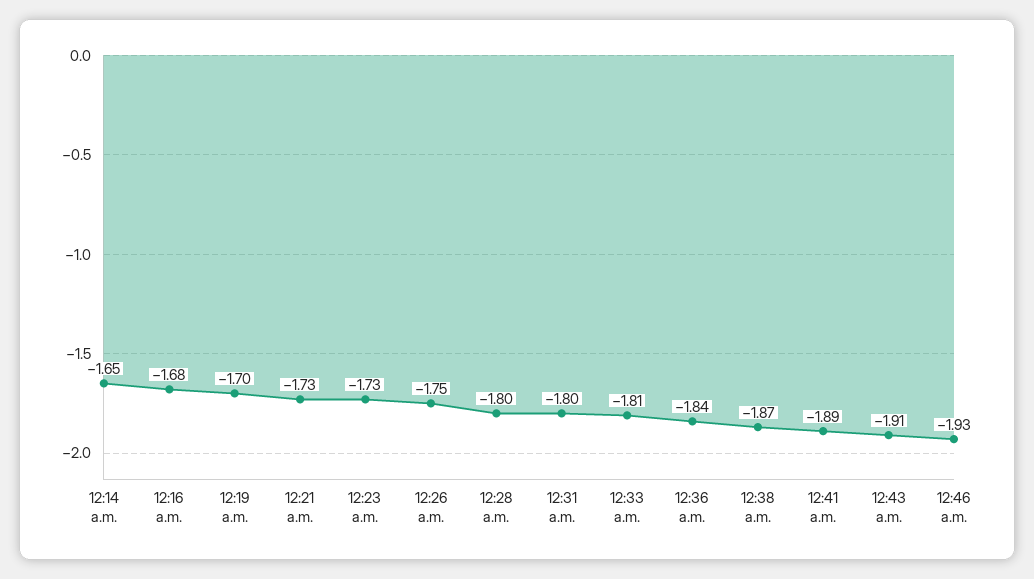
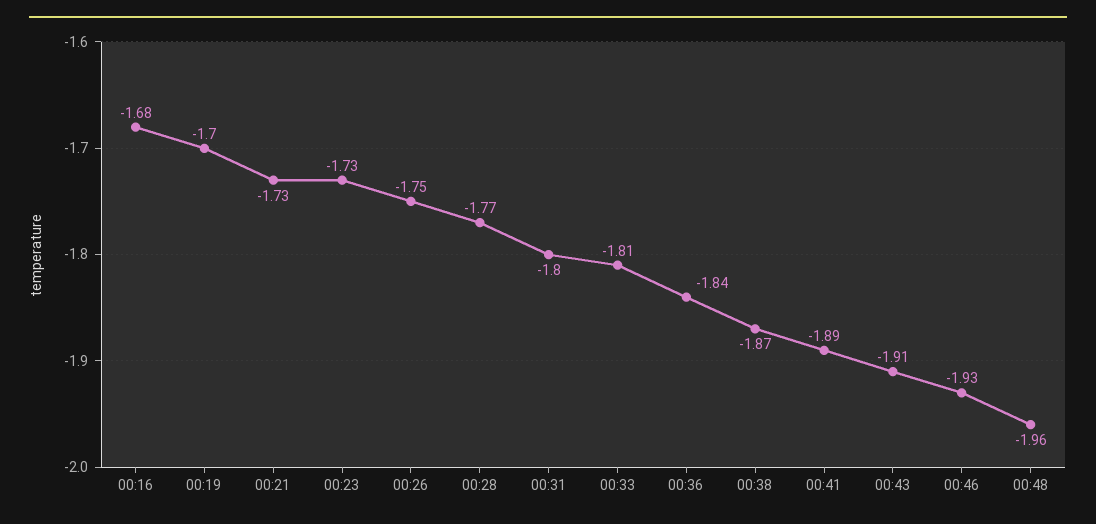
12:14 a.m.: -1.65 -> none
12:28 a.m.: -1.8 -> -1.77
00:48: none -> -1.96

